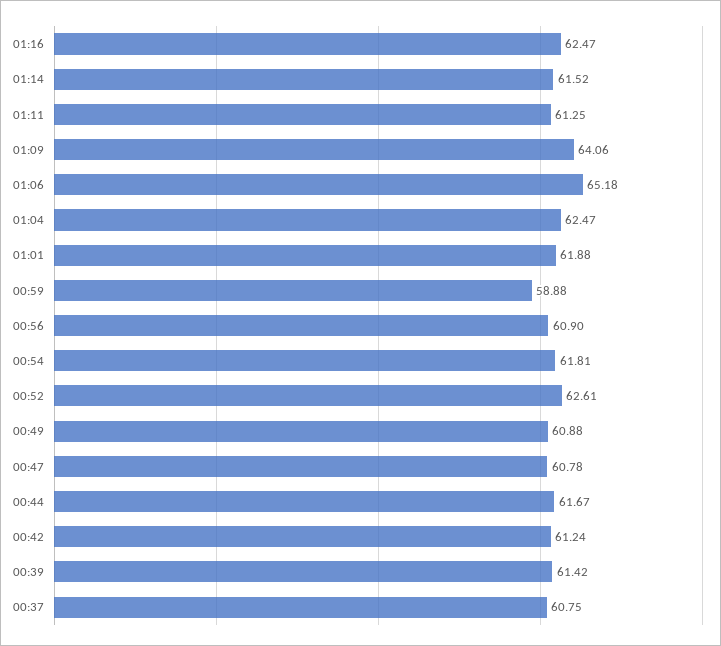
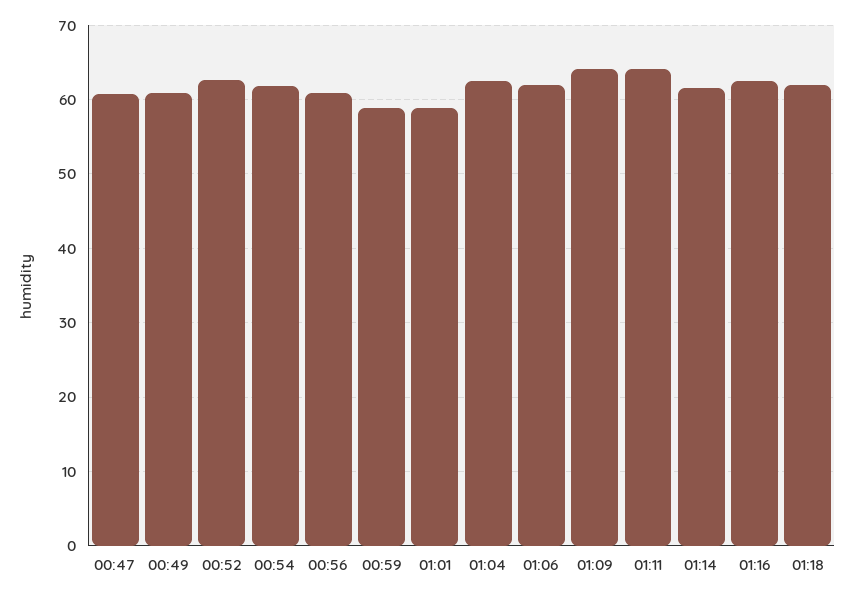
01:11: 61.25 -> 64
01:06: 65.18 -> 62
01:01: 61.88 -> 59
00:44: 61.67 -> none
00:42: 61.24 -> none
00:39: 61.42 -> none
00:37: 60.75 -> none
01:18: none -> 62

